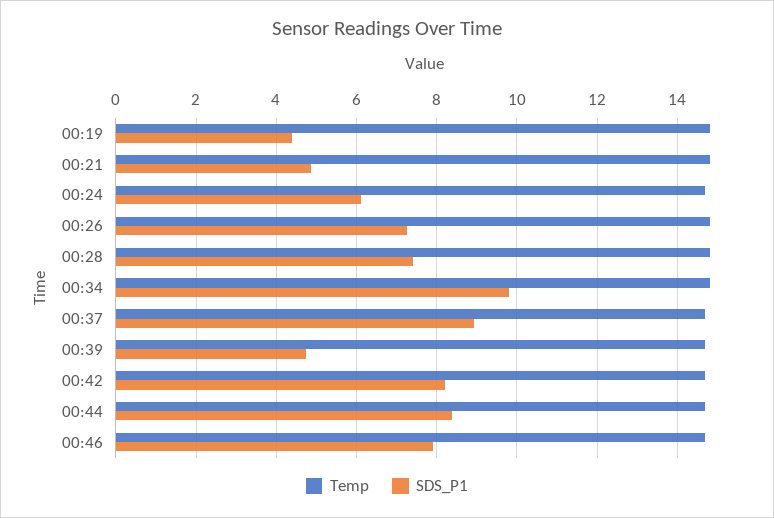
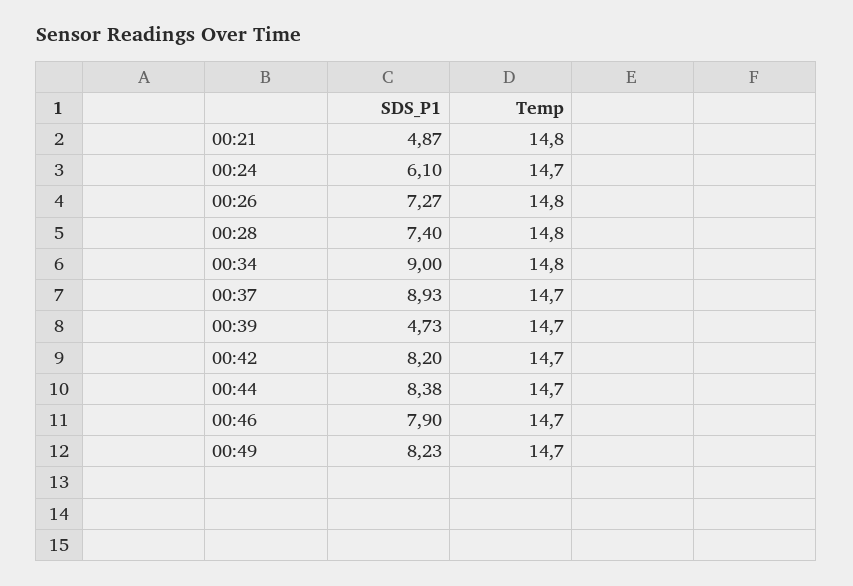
Temp, 00:19: 14.8 -> none
SDS_P1, 00:19: 4.4 -> none
SDS_P1, 00:34: 9.8 -> 9
SDS_P1, 00:49: none -> 8.23
Temp, 00:49: none -> 14.7

